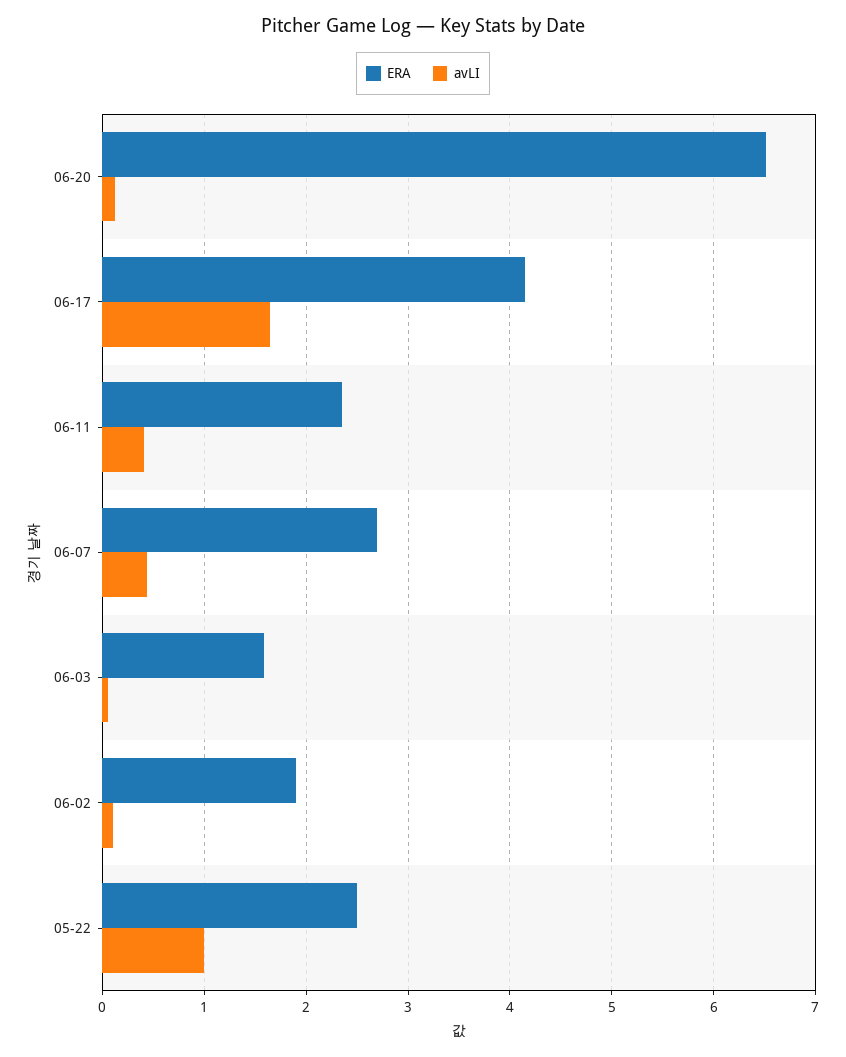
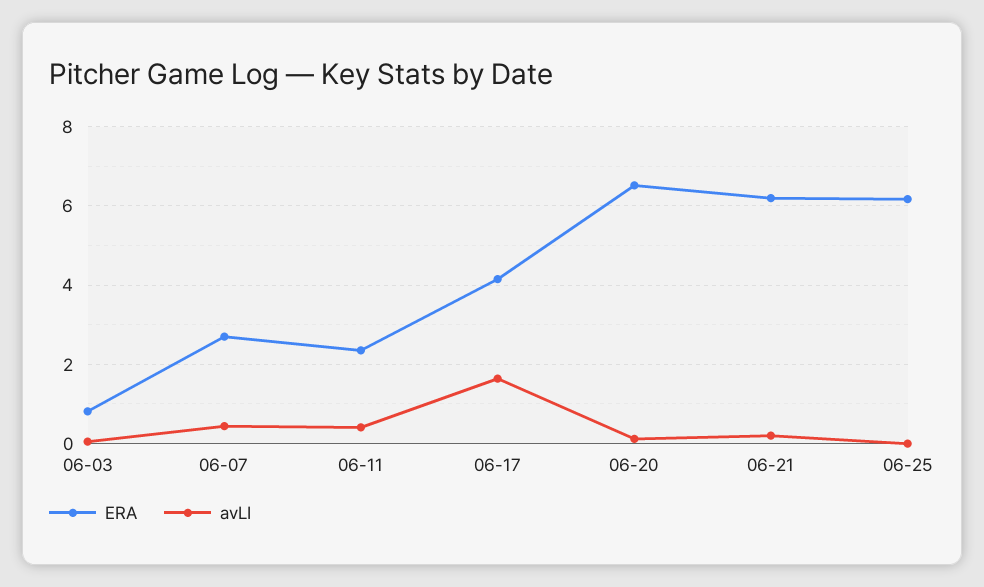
ERA, 06-03: 1.6 -> 0.8
ERA, 06-02: 1.9 -> none
avLI, 06-02: 0.1 -> none
ERA, 05-22: 2.5 -> none
avLI, 05-22: 1 -> none
ERA, 06-21: none -> 6.2
avLI, 06-21: none -> 0.2
ERA, 06-25: none -> 6.2
avLI, 06-25: none -> 0

